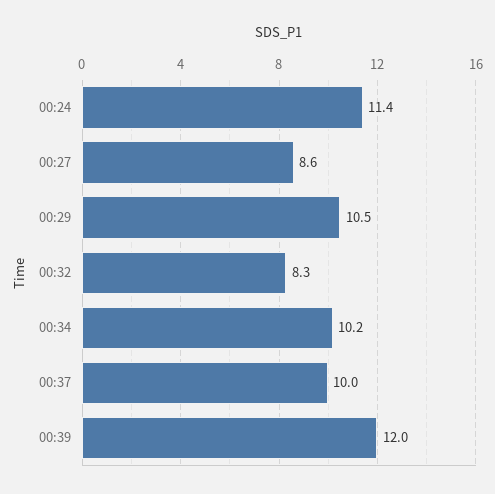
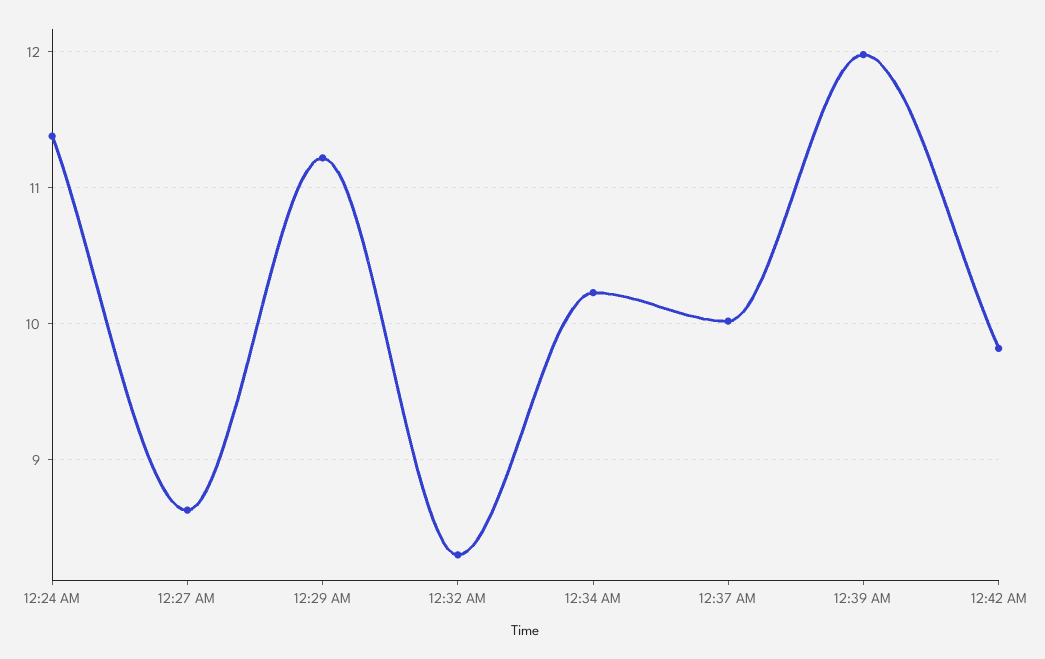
00:29: 10.5 -> 11.2
12:42 AM: none -> 9.8

